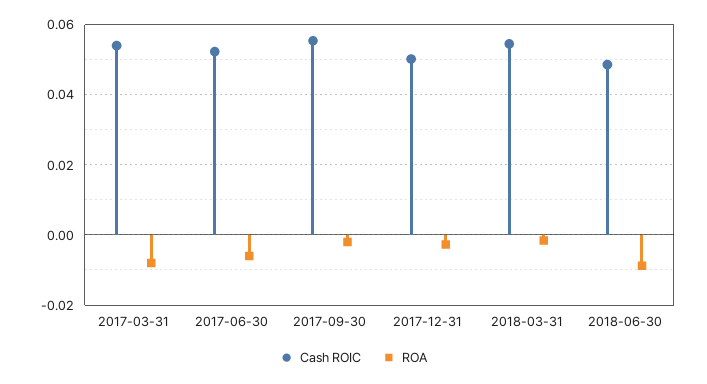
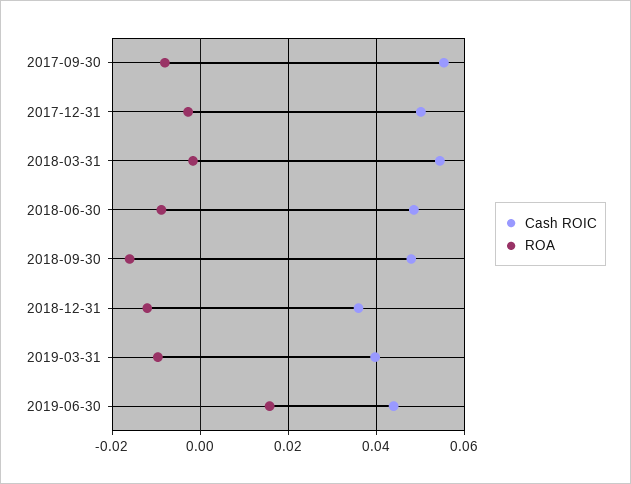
Cash ROIC, 2017-03-31: 0.054 -> none
ROA, 2017-03-31: -0.008 -> none
Cash ROIC, 2017-06-30: 0.052 -> none
ROA, 2017-06-30: -0.006 -> none
ROA, 2017-09-30: -0.002 -> -0.008
Cash ROIC, 2018-09-30: none -> 0.048
ROA, 2018-09-30: none -> -0.016
Cash ROIC, 2018-12-31: none -> 0.036
ROA, 2018-12-31: none -> -0.012
Cash ROIC, 2019-03-31: none -> 0.04
ROA, 2019-03-31: none -> -0.01
Cash ROIC, 2019-06-30: none -> 0.044
ROA, 2019-06-30: none -> 0.016

